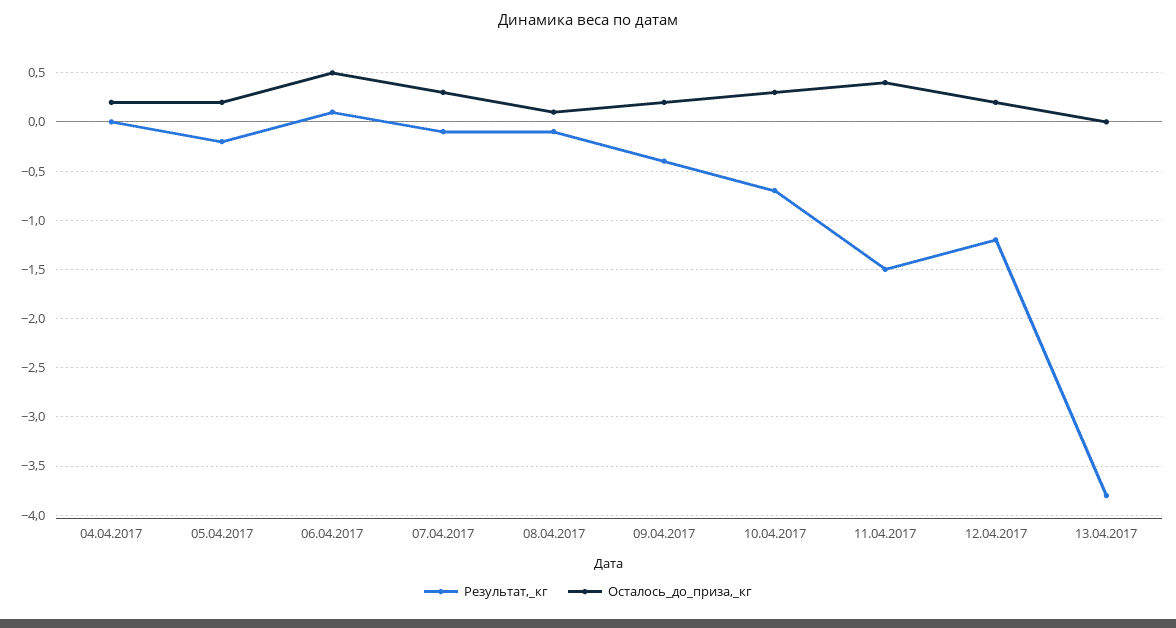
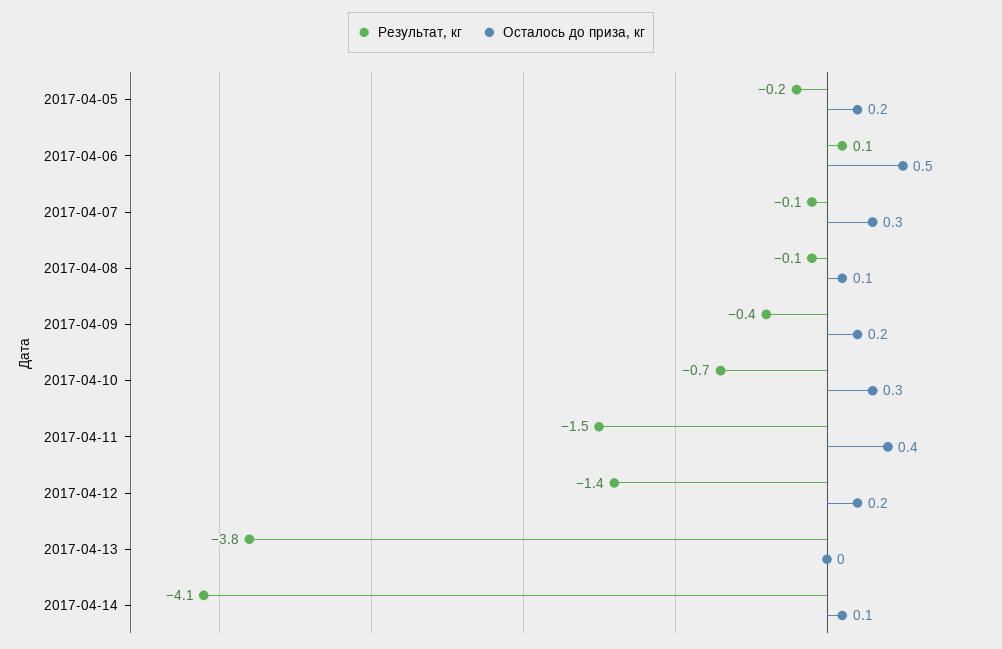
Результат,_кг, 04.04.2017: 0 -> none
Осталось_до_приза,_кг, 04.04.2017: 0.2 -> none
Результат,_кг, 12.04.2017: -1.2 -> -1.4
Результат,_кг, 2017-04-14: none -> -4.1
Осталось_до_приза,_кг, 2017-04-14: none -> 0.1

